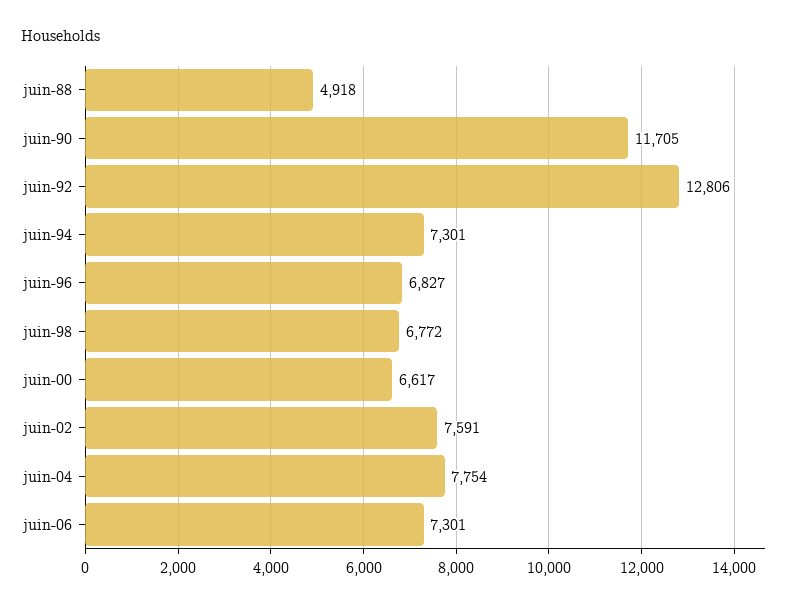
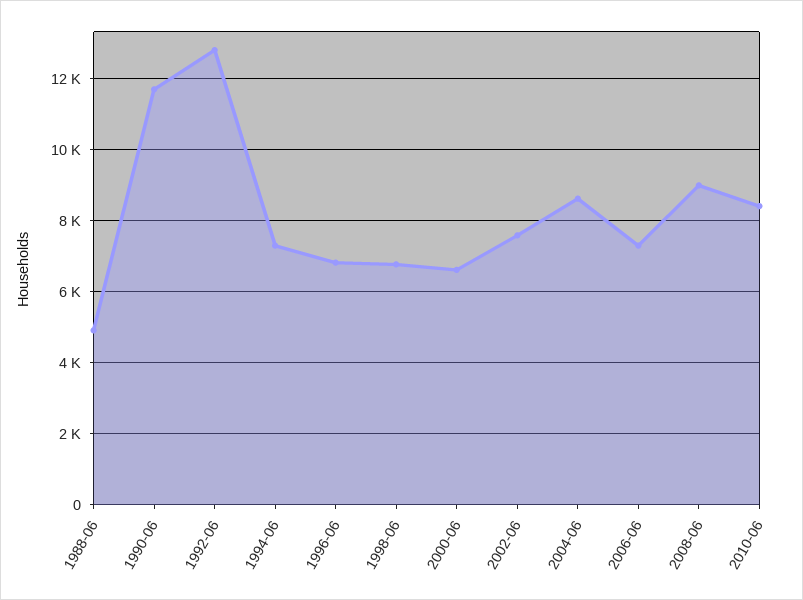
juin-04: 7754 -> 8600
2008-06: none -> 9000
2010-06: none -> 8400

